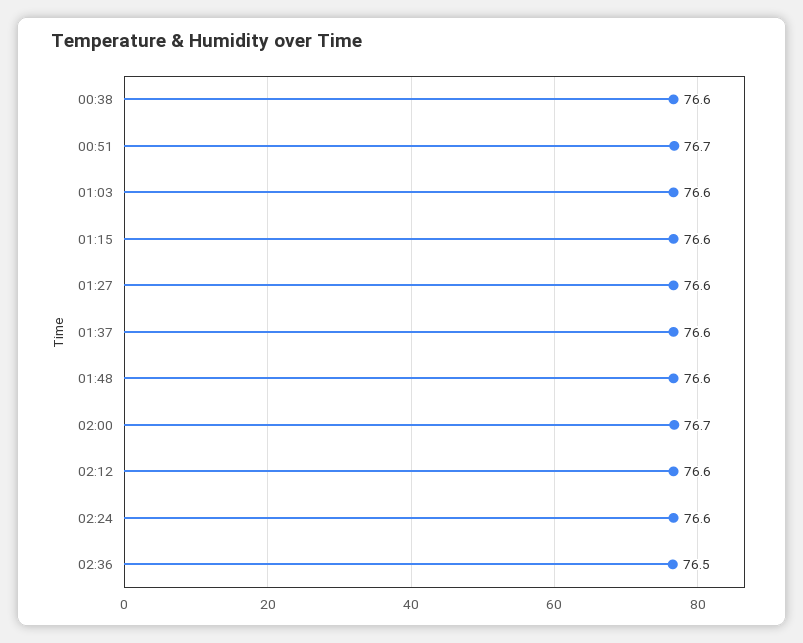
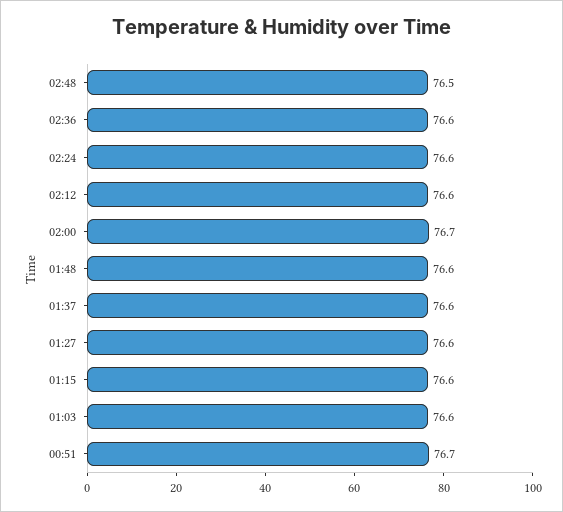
00:38: 76.6 -> none
02:36: 76.5 -> 76.6
02:48: none -> 76.5

